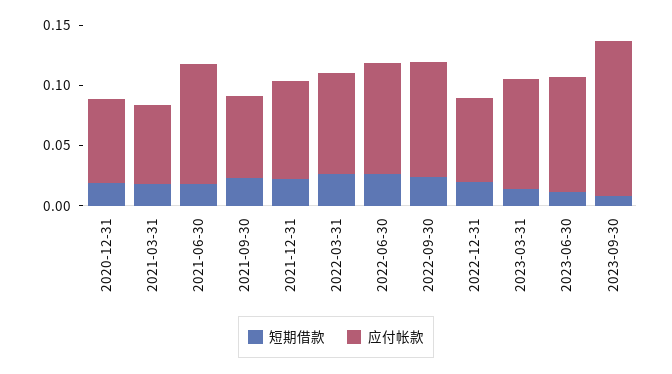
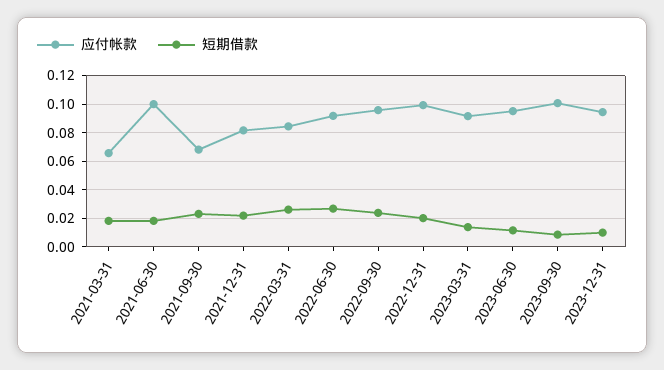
短期借款, 2020-12-31: 0.02 -> none
应付帐款, 2020-12-31: 0.07 -> none
应付帐款, 2022-12-31: 0.07 -> 0.1
应付帐款, 2023-09-30: 0.13 -> 0.1
应付帐款, 2023-12-31: none -> 0.095
短期借款, 2023-12-31: none -> 0.01

